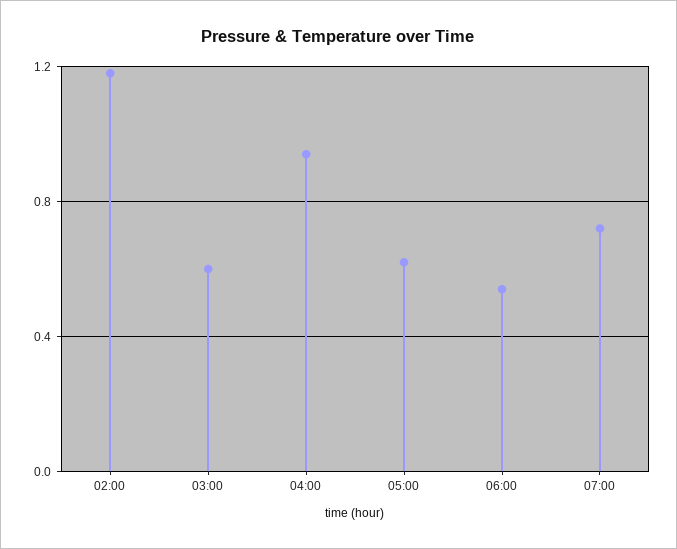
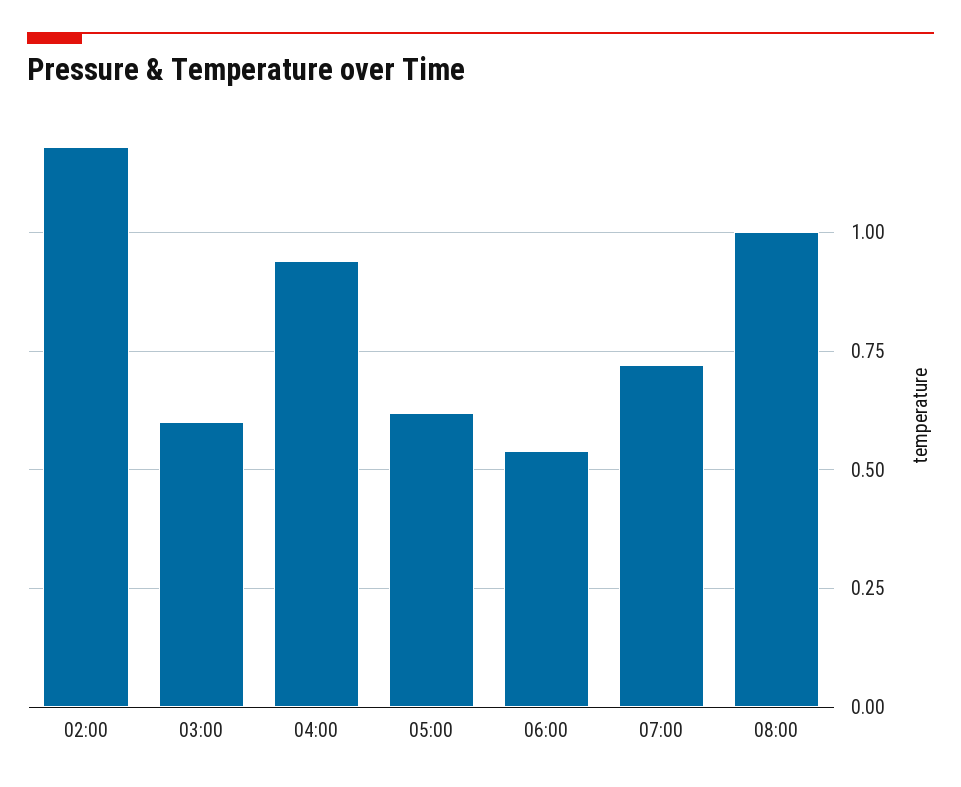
08:00: none -> 1

